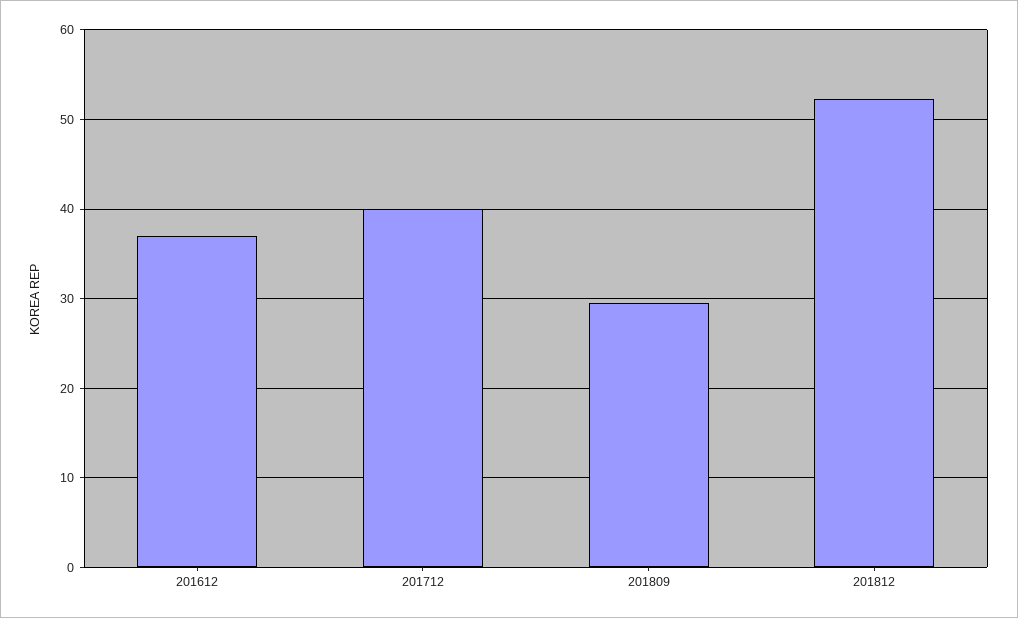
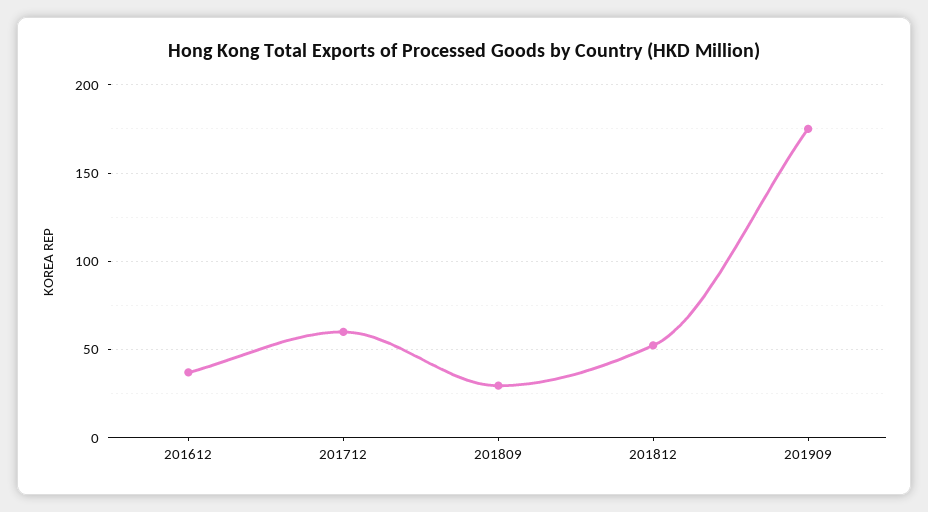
201712: 40 -> 60
201909: none -> 175

